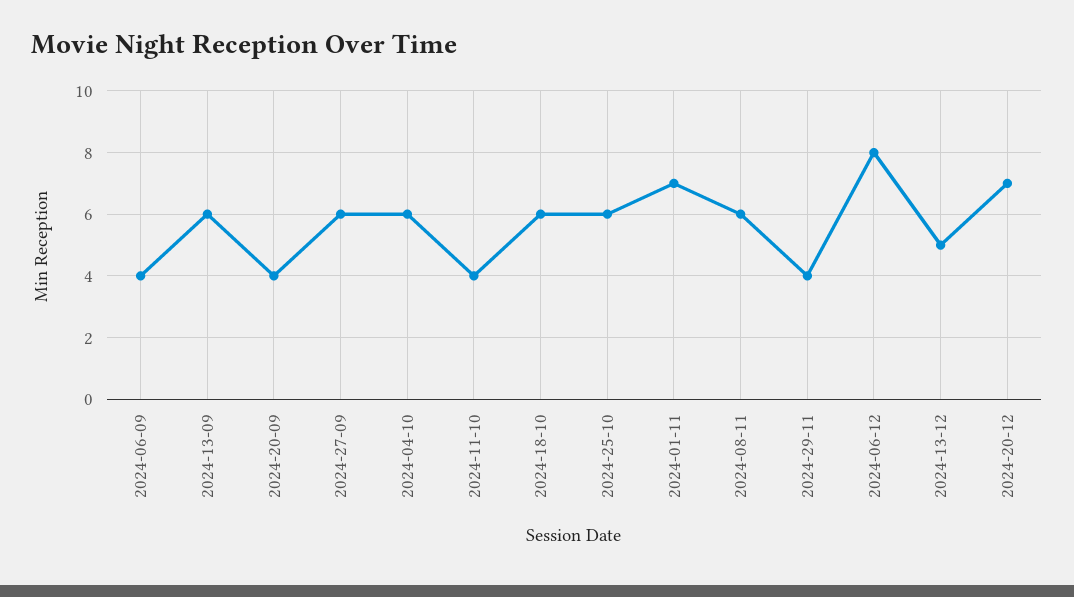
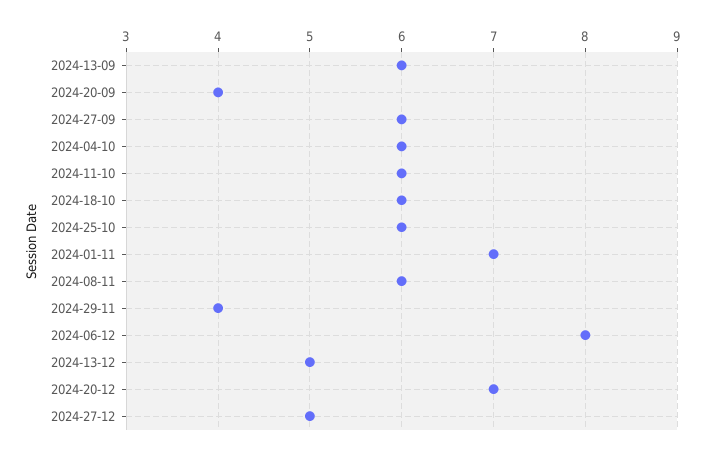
2024-06-09: 4 -> none
2024-11-10: 4 -> 6
2024-27-12: none -> 5

